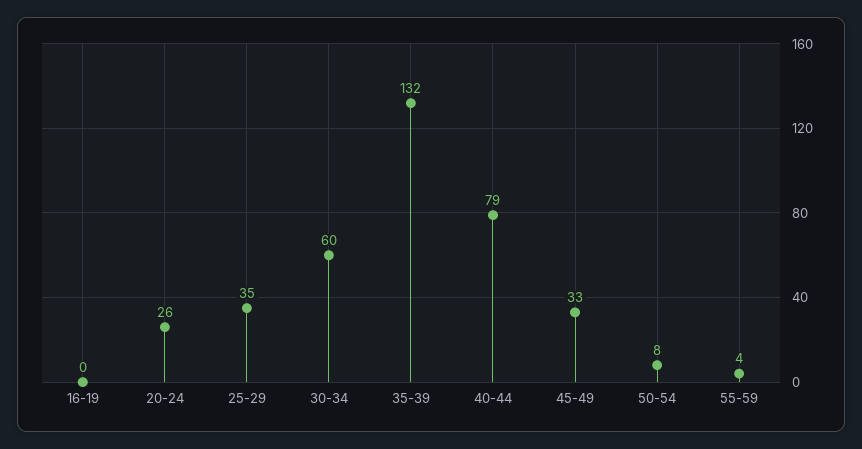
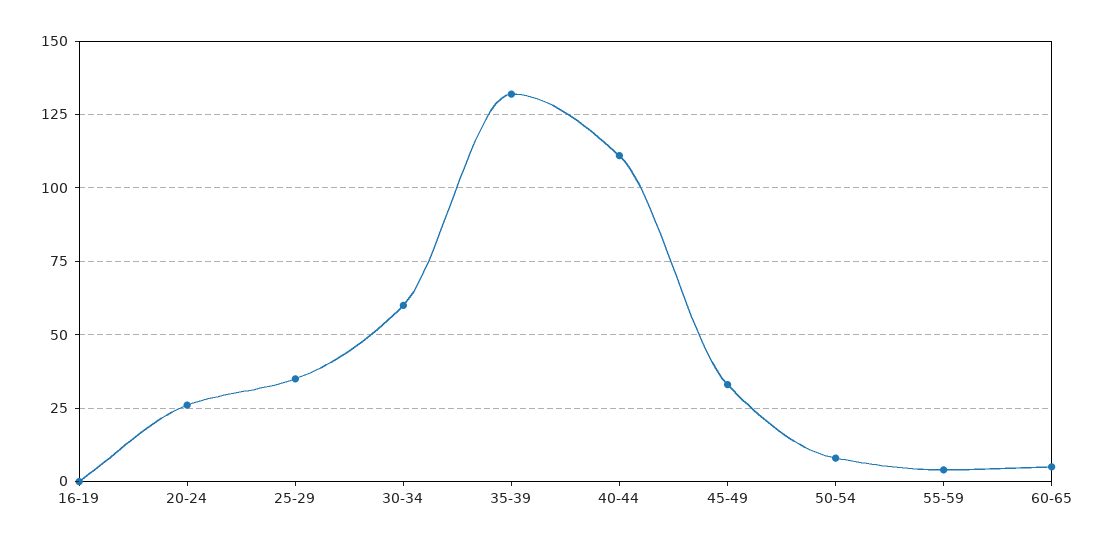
40-44: 79 -> 110
60-65: none -> 5

